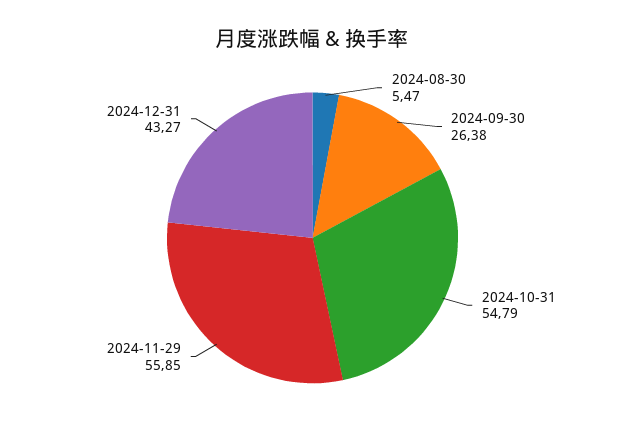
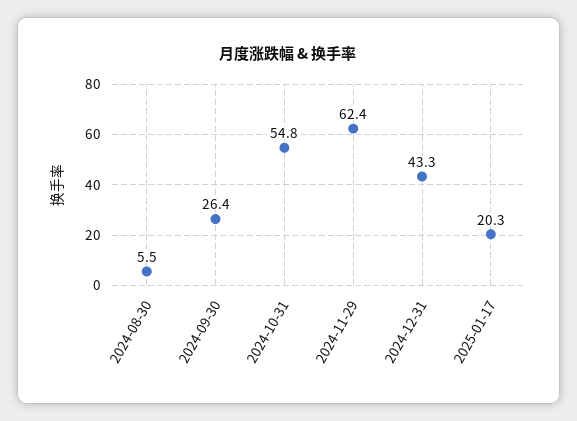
2024-11-29: 55.85 -> 62.4
2025-01-17: none -> 20.3

